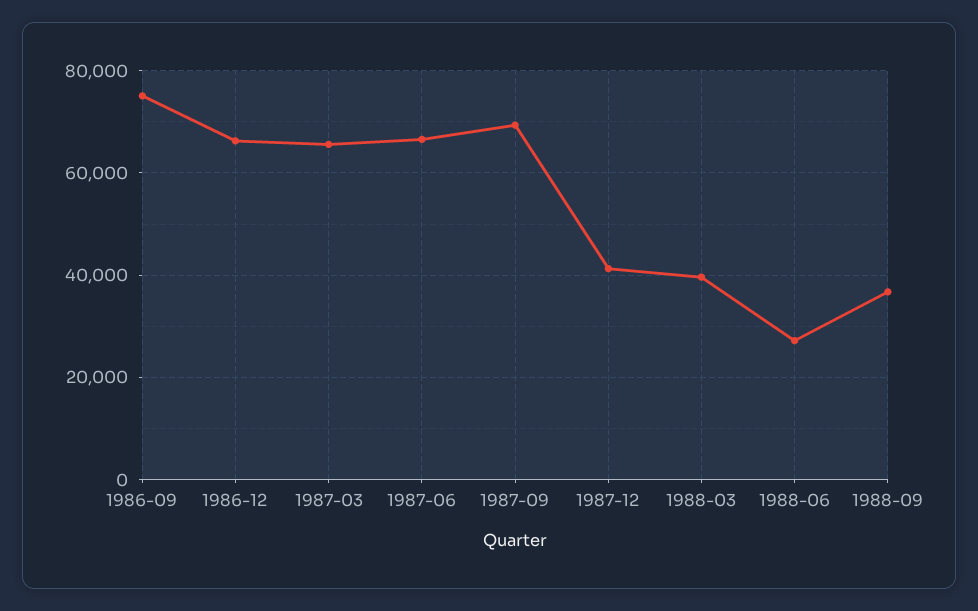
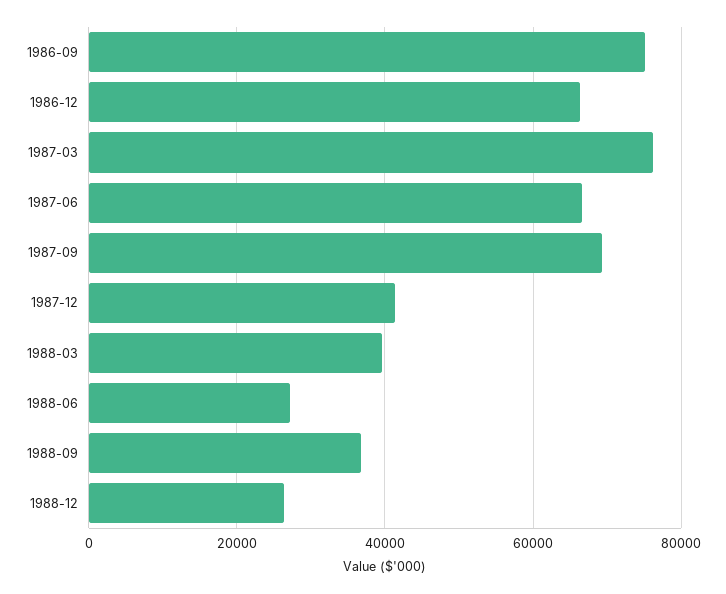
1987-03: 66000 -> 76000
1988-12: none -> 26000

